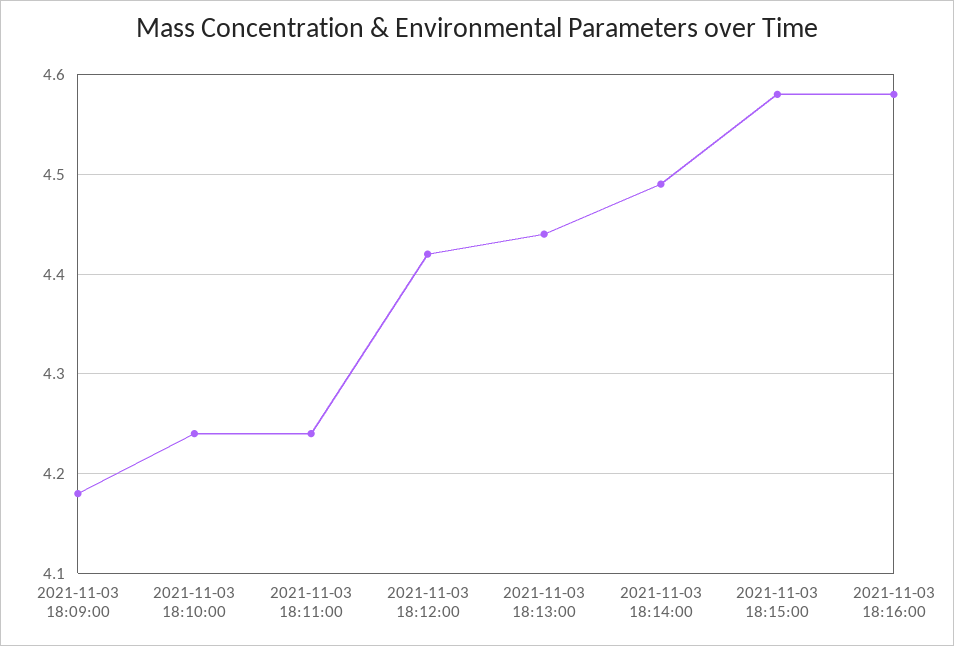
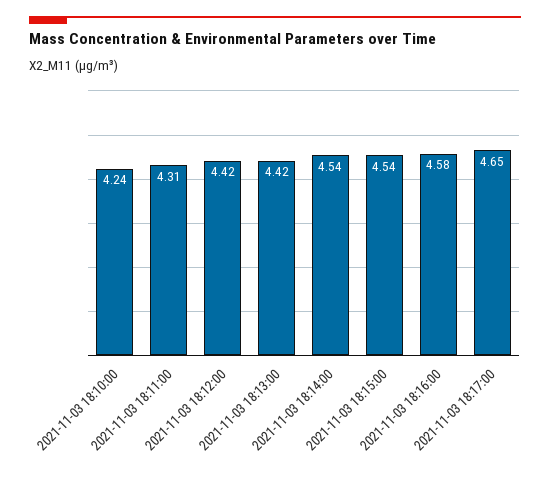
2021-11-03 18:09:00: 4.18 -> none
2021-11-03 18:11:00: 4.24 -> 4.31
2021-11-03 18:13:00: 4.44 -> 4.42
2021-11-03 18:14:00: 4.49 -> 4.54
2021-11-03 18:15:00: 4.58 -> 4.54
2021-11-03 18:17:00: none -> 4.65

